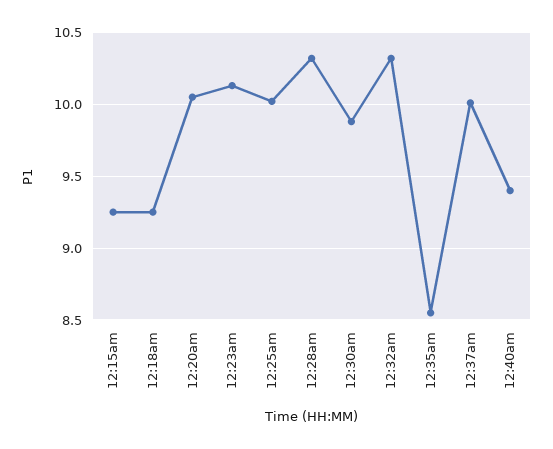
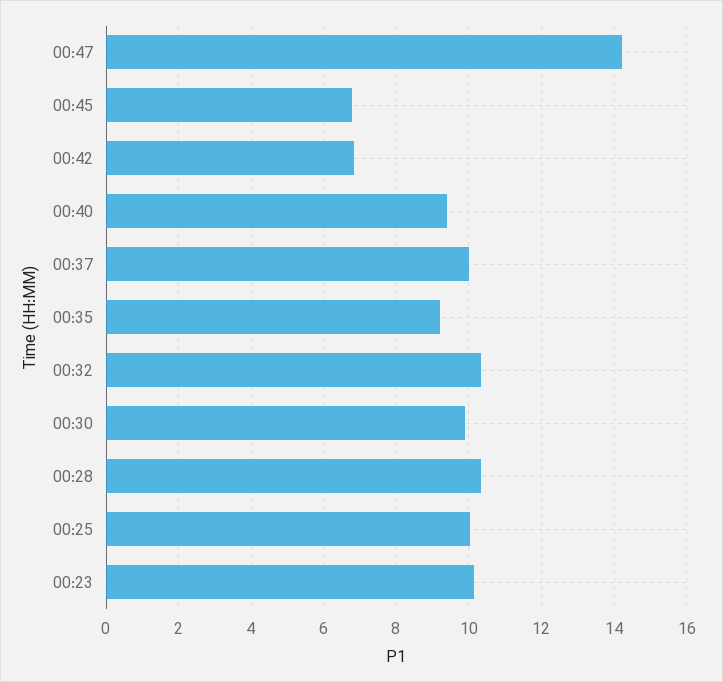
12:15am: 9.25 -> none
12:18am: 9.25 -> none
12:20am: 10.05 -> none
12:35am: 8.55 -> 9.2
00:47: none -> 14.2
00:45: none -> 6.8
00:42: none -> 6.8

